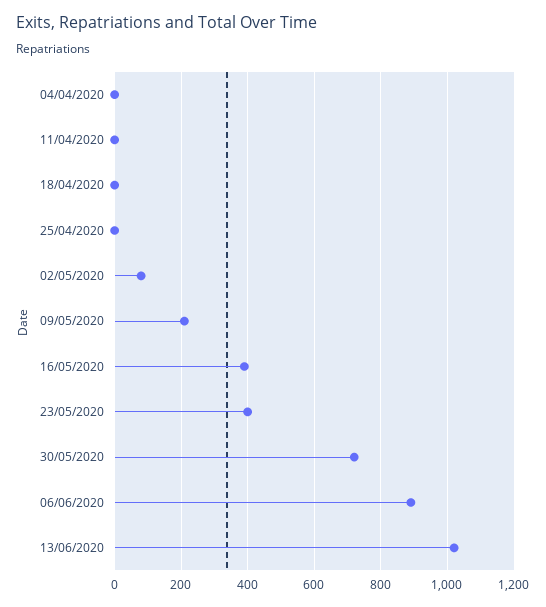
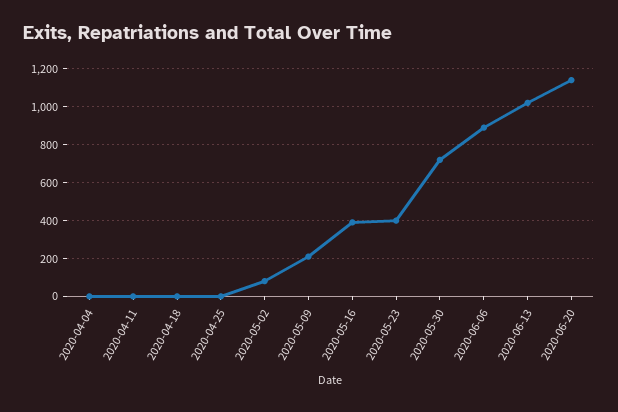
2020-06-20: none -> 1150

